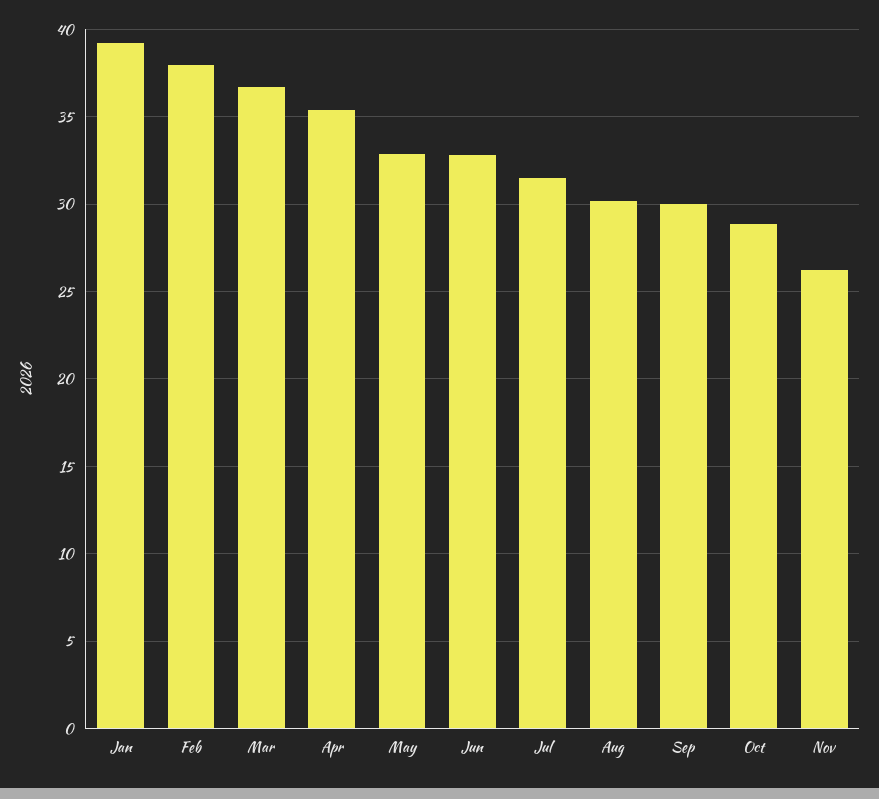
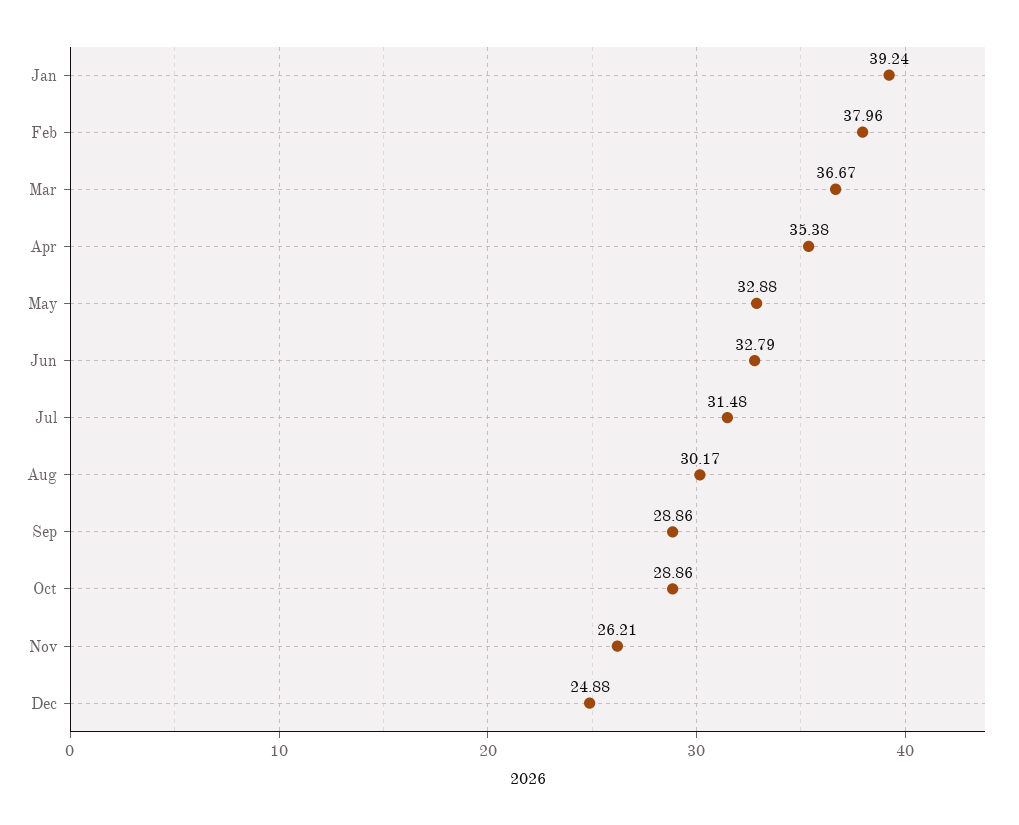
Sep: 30 -> 28.86
Dec: none -> 24.88

